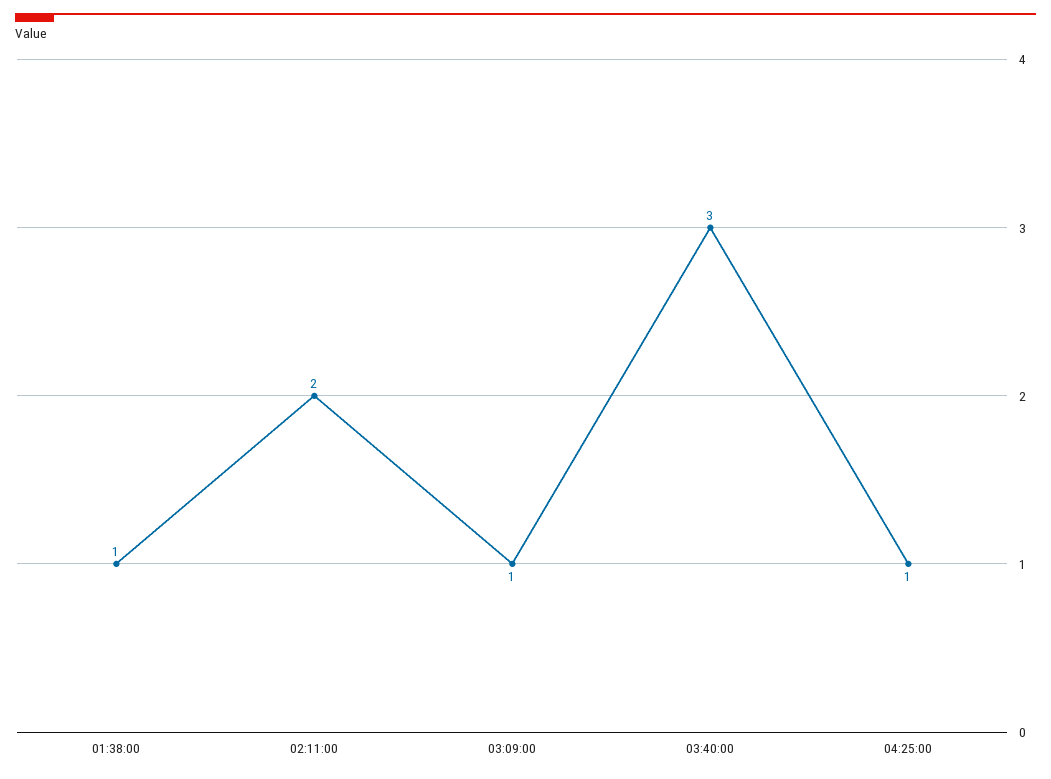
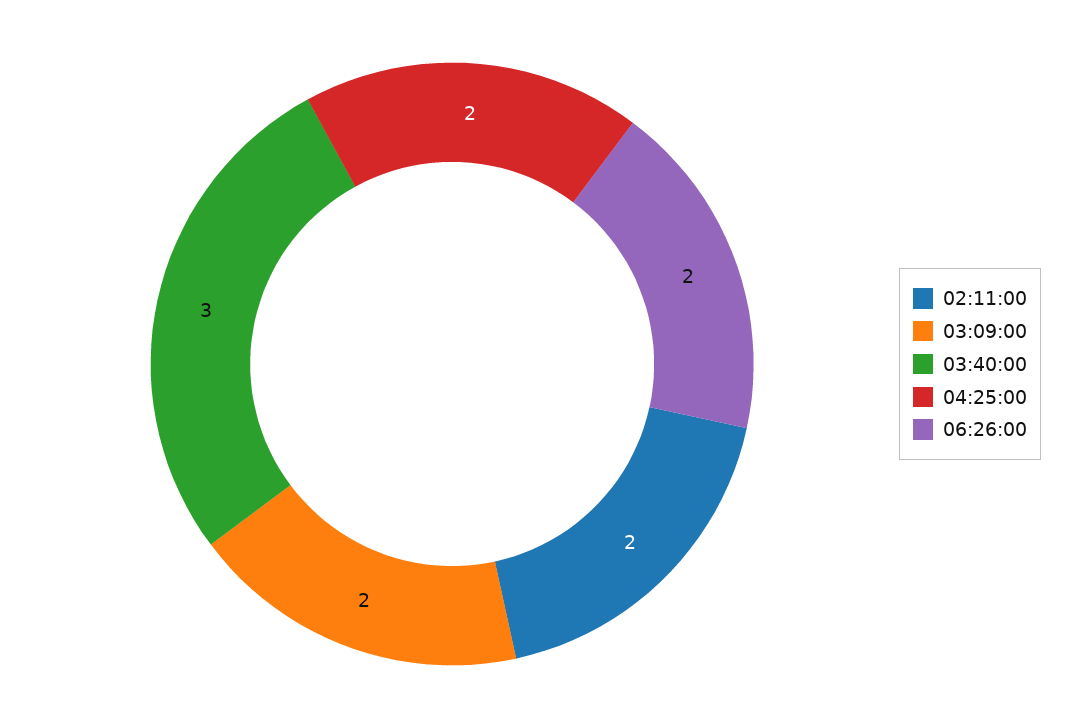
01:38:00: 1 -> none
03:09:00: 1 -> 2
04:25:00: 1 -> 2
06:26:00: none -> 2

